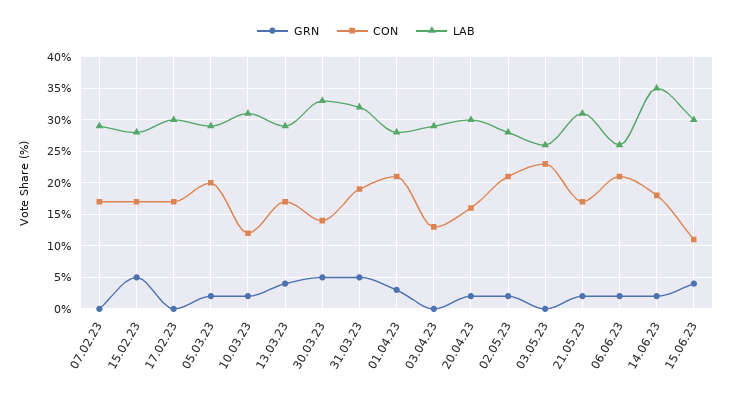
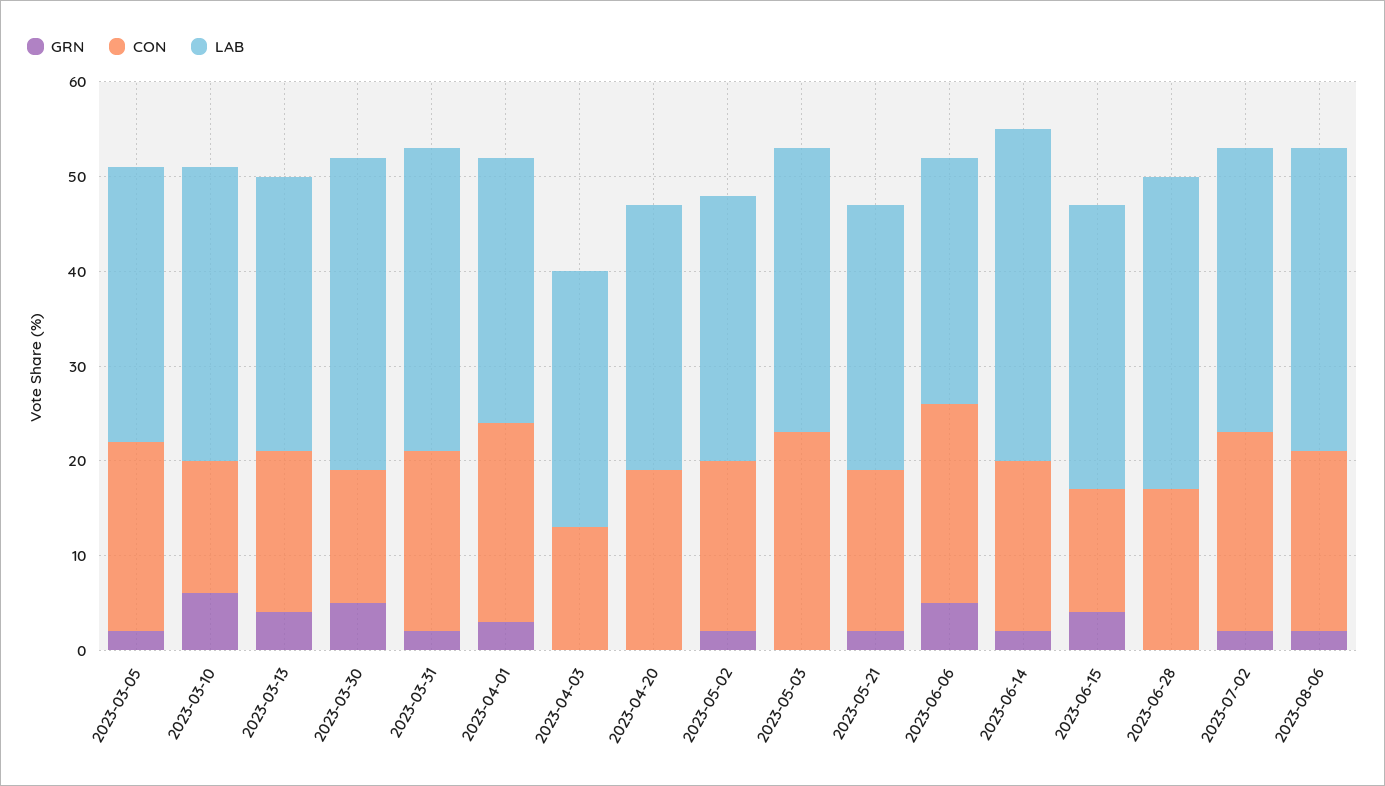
GRN, 07.02.23: 0 -> none
CON, 07.02.23: 17 -> none
LAB, 07.02.23: 29 -> none
GRN, 15.02.23: 5 -> none
CON, 15.02.23: 17 -> none
LAB, 15.02.23: 28 -> none
GRN, 17.02.23: 0 -> none
CON, 17.02.23: 17 -> none
LAB, 17.02.23: 30 -> none
GRN, 10.03.23: 2 -> 6
CON, 10.03.23: 12 -> 14
GRN, 31.03.23: 5 -> 2
LAB, 03.04.23: 29 -> 27
GRN, 20.04.23: 2 -> 0
CON, 20.04.23: 16 -> 19
LAB, 20.04.23: 30 -> 28
CON, 02.05.23: 21 -> 18
LAB, 03.05.23: 26 -> 30
LAB, 21.05.23: 31 -> 28
GRN, 06.06.23: 2 -> 5
CON, 15.06.23: 11 -> 13
GRN, 2023-06-28: none -> 0
CON, 2023-06-28: none -> 17
LAB, 2023-06-28: none -> 33
GRN, 2023-07-02: none -> 2
CON, 2023-07-02: none -> 21
LAB, 2023-07-02: none -> 30
GRN, 2023-08-06: none -> 2
CON, 2023-08-06: none -> 19
LAB, 2023-08-06: none -> 32

